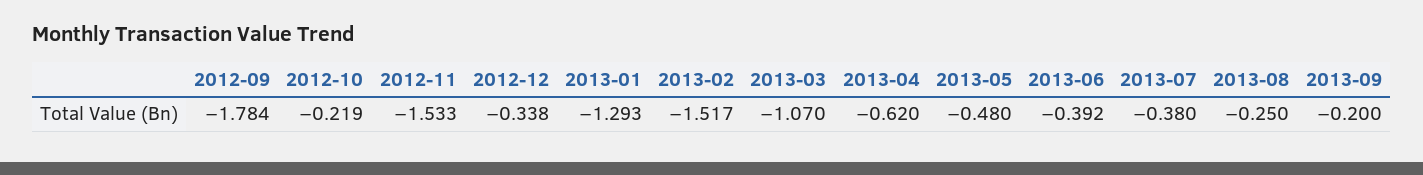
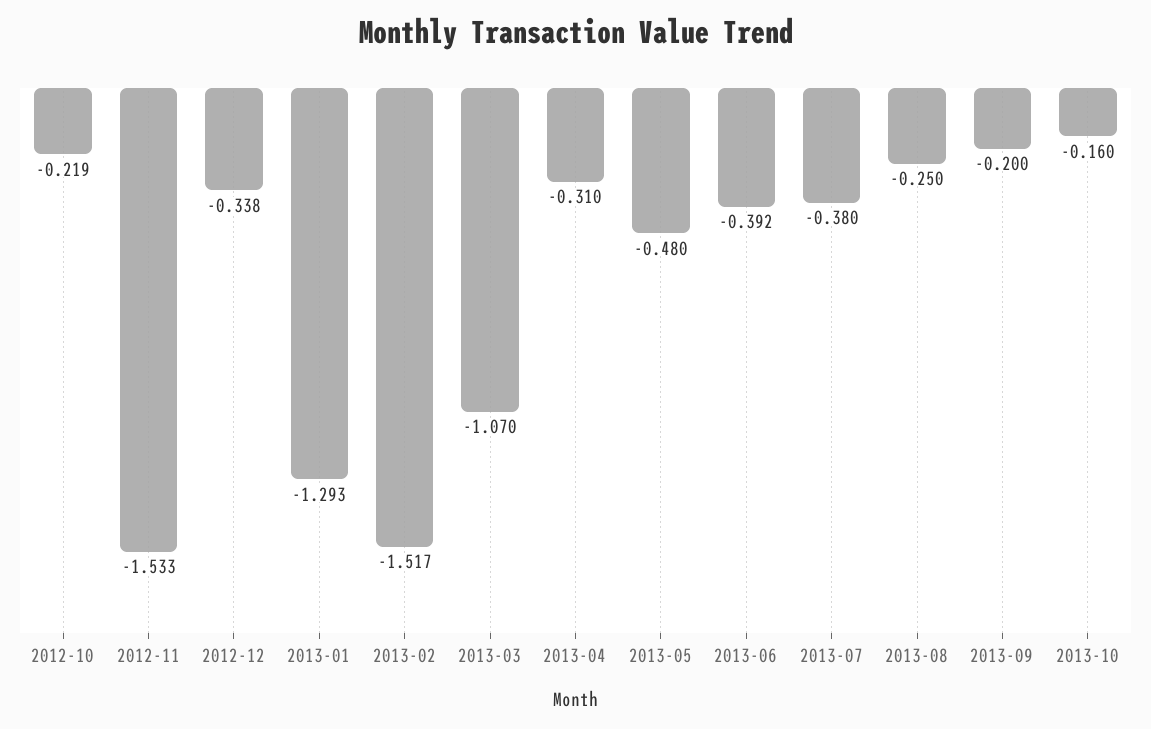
2012-09: -1.784 -> none
2013-04: -0.62 -> -0.31
2013-10: none -> -0.16

